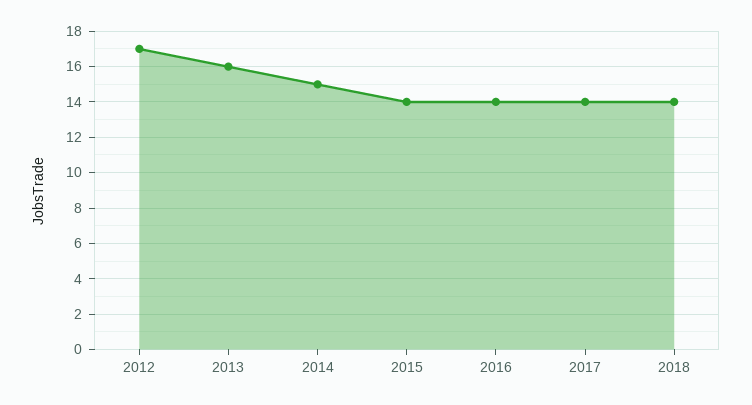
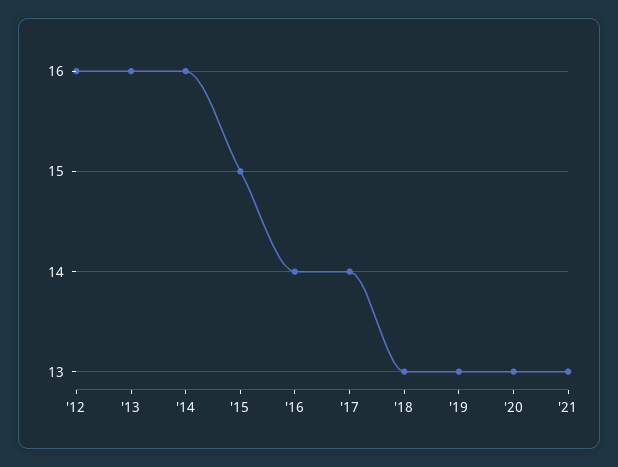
2012: 17 -> 16
2014: 15 -> 16
2015: 14 -> 15
2018: 14 -> 13
'19: none -> 13
'20: none -> 13
'21: none -> 13

